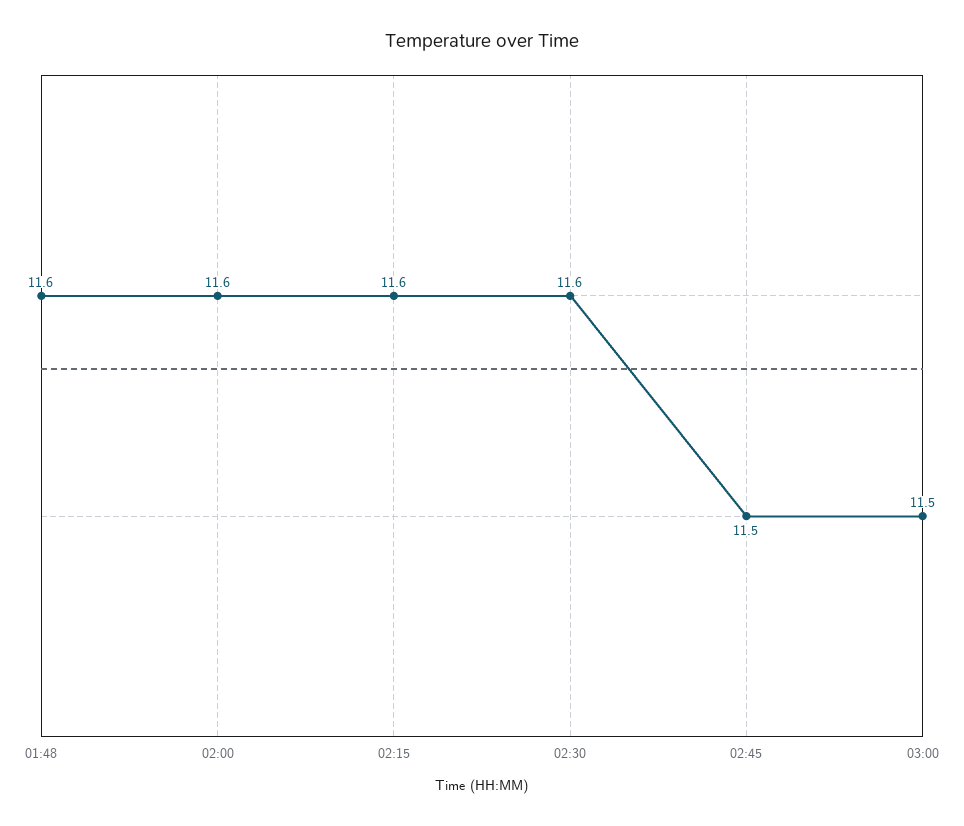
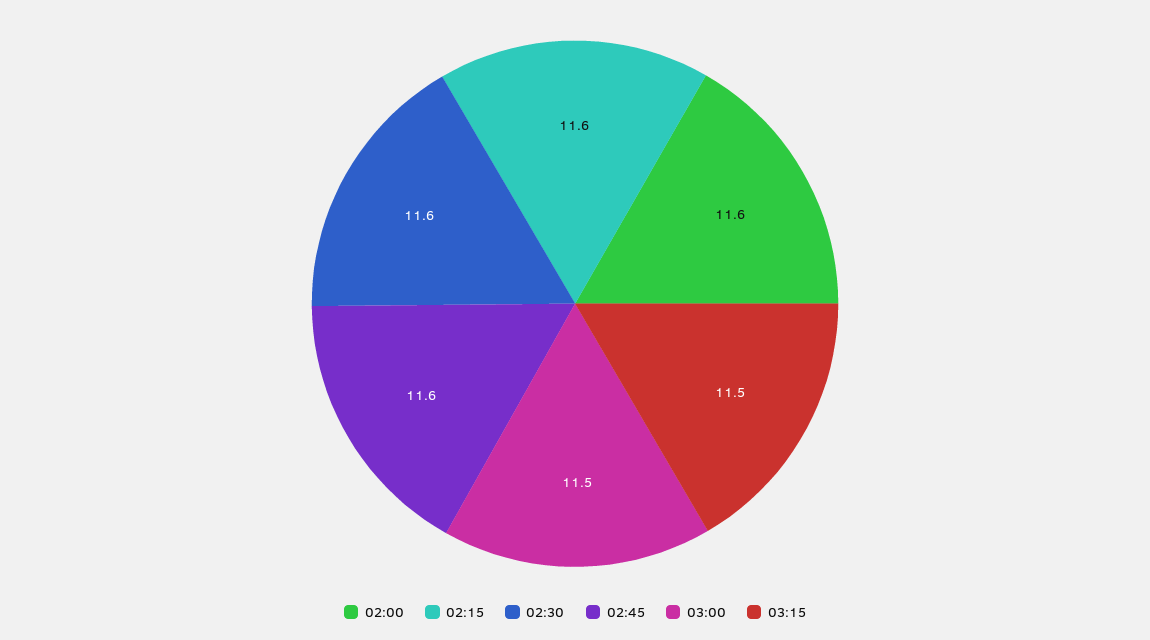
01:48: 11.6 -> none
02:45: 11.5 -> 11.6
03:15: none -> 11.5

